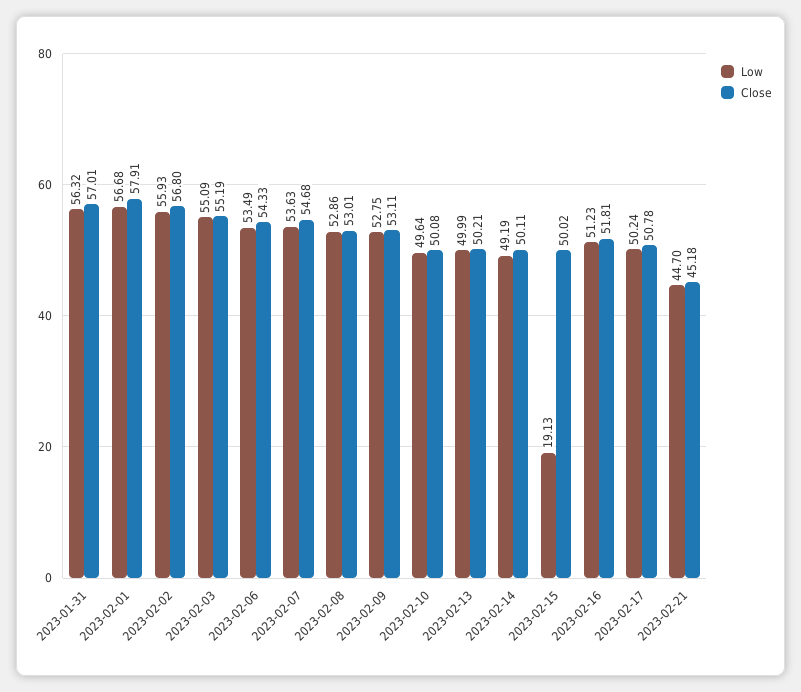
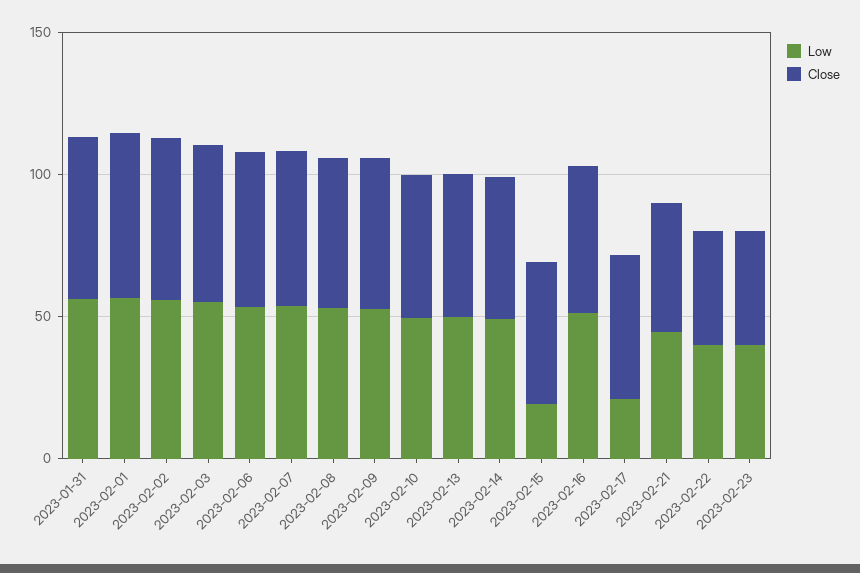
Low, 2023-02-17: 50.24 -> 20
Low, 2023-02-22: none -> 40
Close, 2023-02-22: none -> 40
Low, 2023-02-23: none -> 40
Close, 2023-02-23: none -> 40

